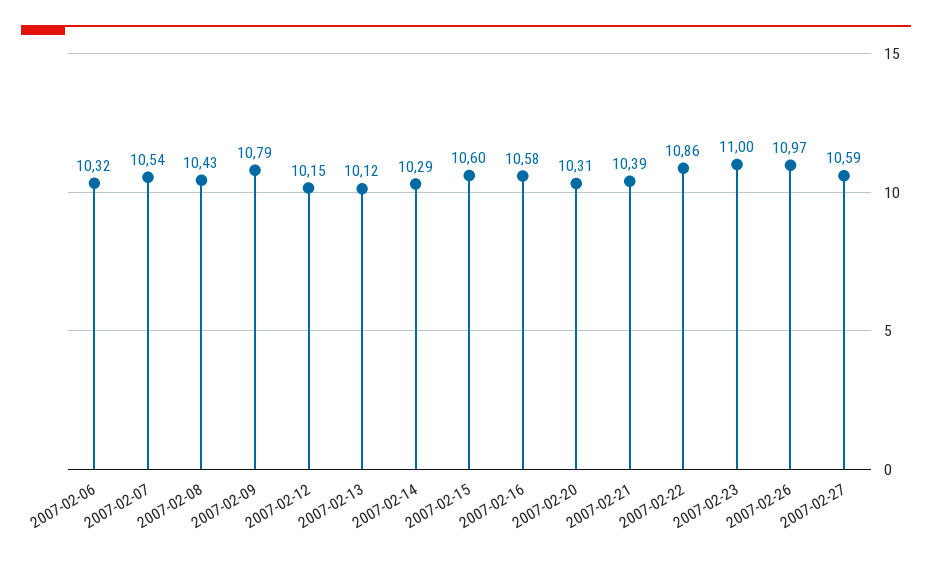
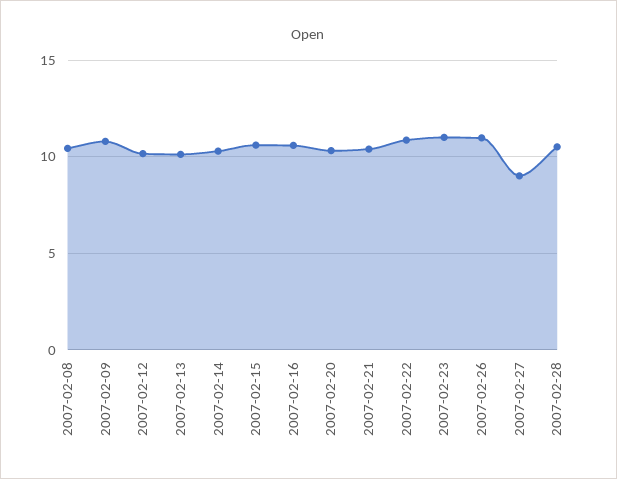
2007-02-06: 10.32 -> none
2007-02-07: 10.54 -> none
2007-02-27: 10.59 -> 9
2007-02-28: none -> 10.5

